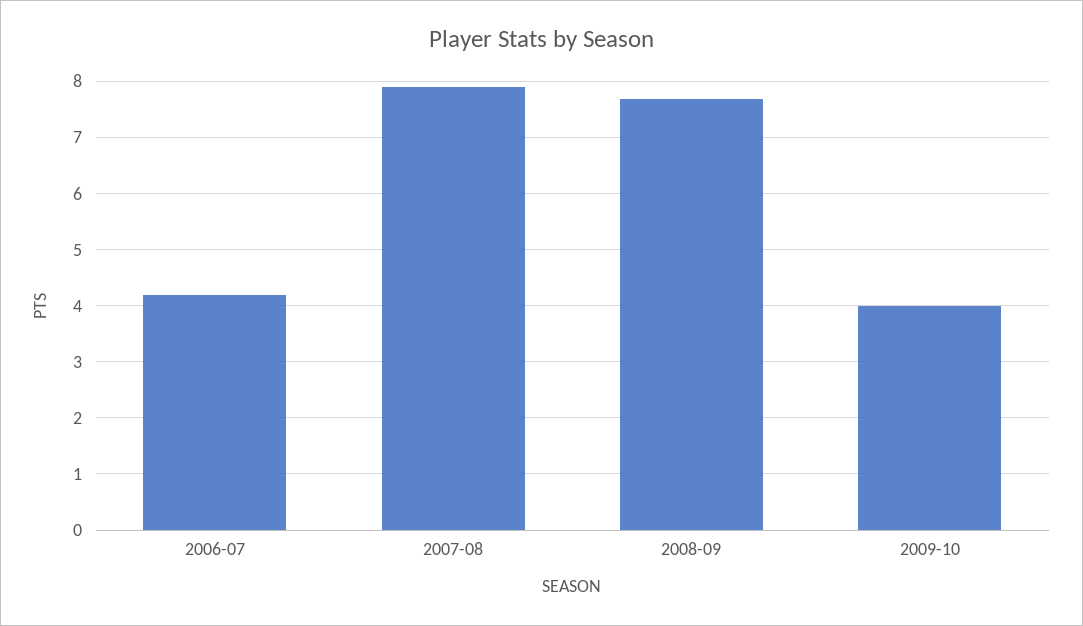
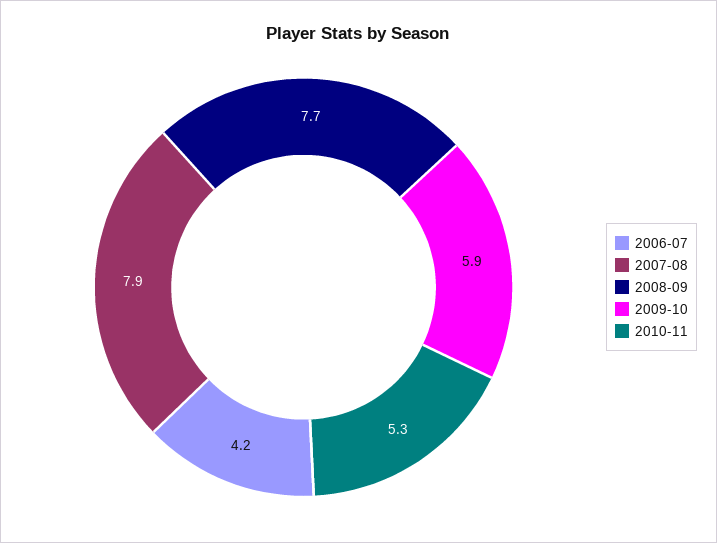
2009-10: 4 -> 5.9
2010-11: none -> 5.3

